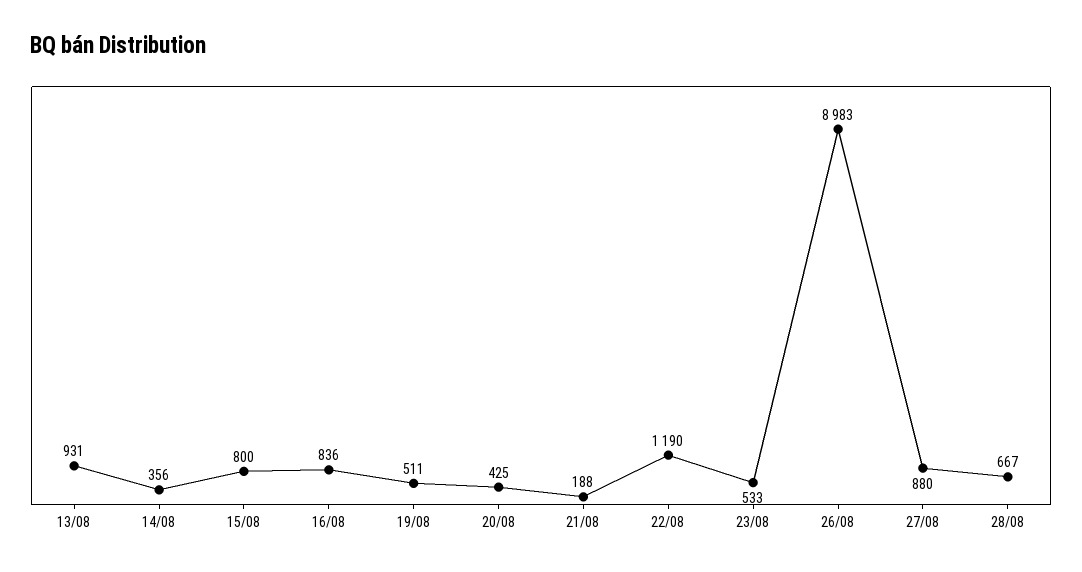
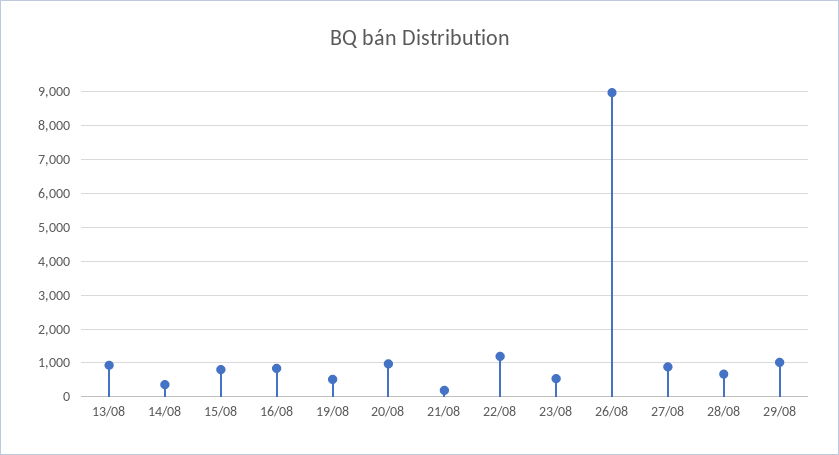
20/08: 425 -> 1000
29/08: none -> 1000

